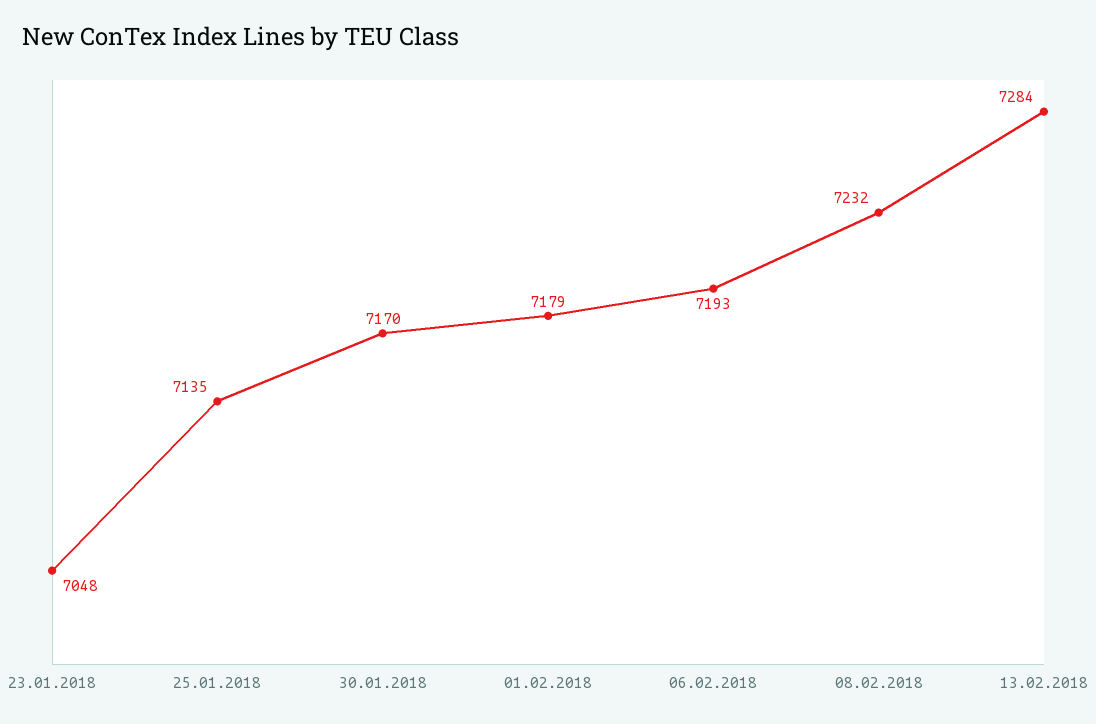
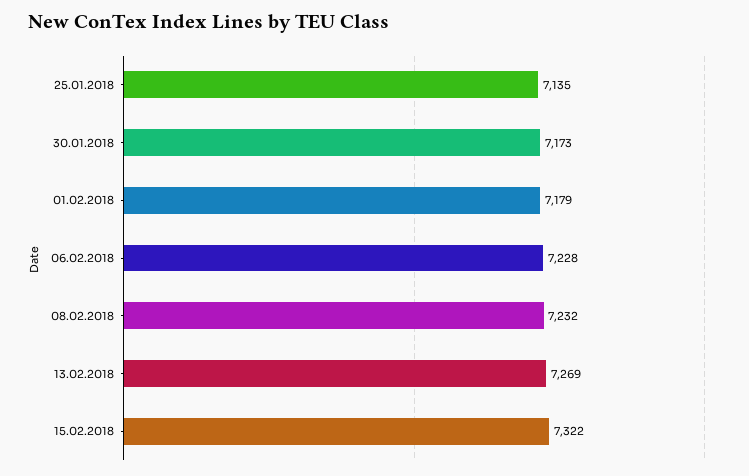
23.01.2018: 7048 -> none
30.01.2018: 7170 -> 7173
06.02.2018: 7193 -> 7228
13.02.2018: 7284 -> 7269
15.02.2018: none -> 7322

